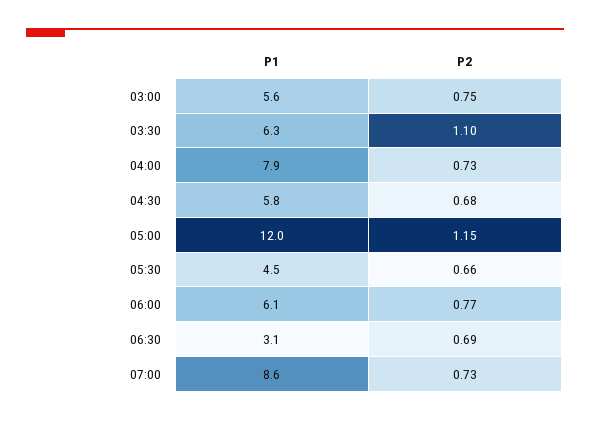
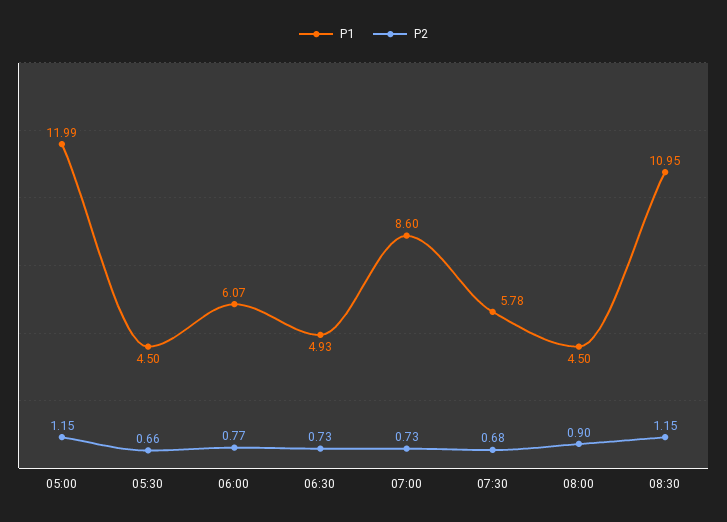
P1, 03:00: 5.6 -> none
P2, 03:00: 0.75 -> none
P1, 03:30: 6.3 -> none
P2, 03:30: 1.1 -> none
P1, 04:00: 7.9 -> none
P2, 04:00: 0.73 -> none
P1, 04:30: 5.8 -> none
P2, 04:30: 0.68 -> none
P1, 06:30: 3.1 -> 4.93
P2, 06:30: 0.69 -> 0.73
P1, 07:30: none -> 5.78
P2, 07:30: none -> 0.68
P1, 08:00: none -> 4.5
P2, 08:00: none -> 0.9
P1, 08:30: none -> 10.95
P2, 08:30: none -> 1.15

